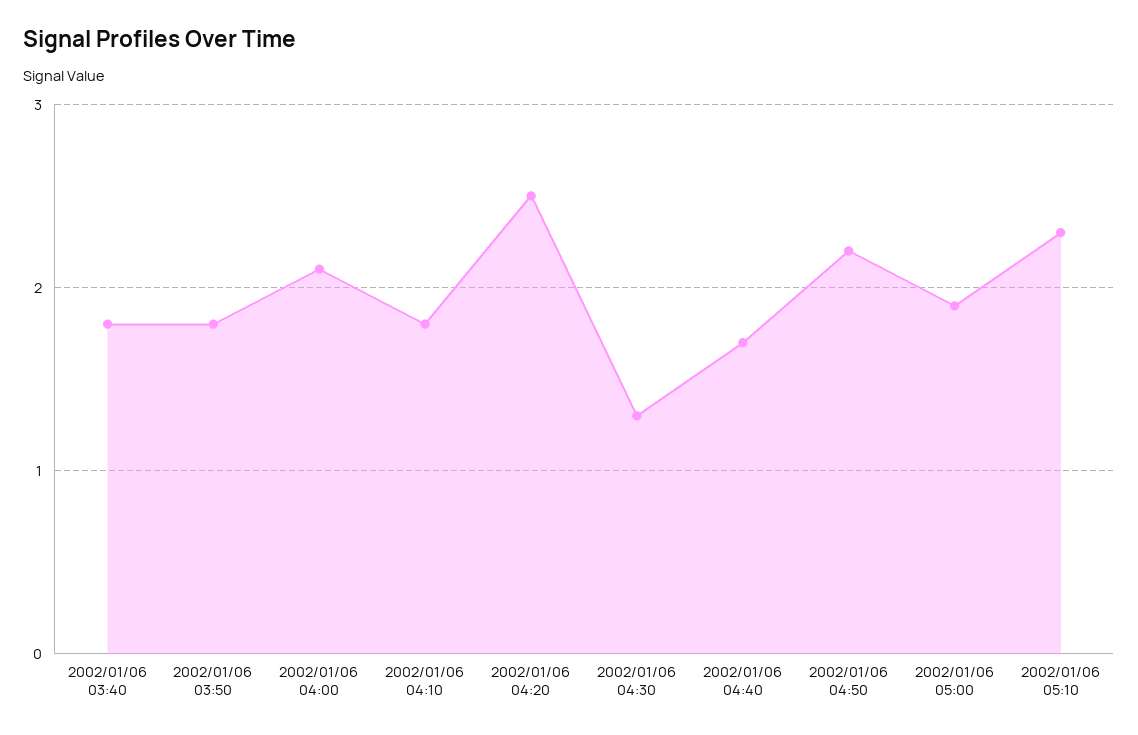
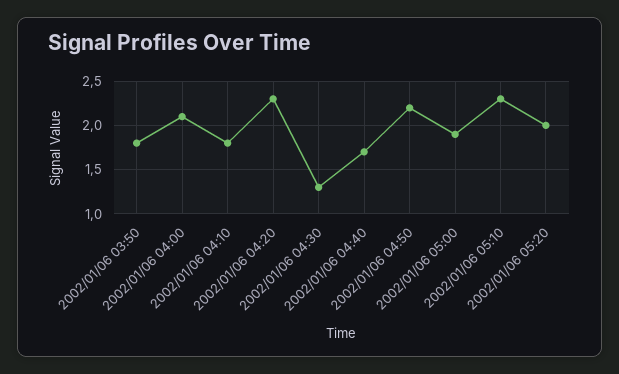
2002/01/06 03:40: 1.8 -> none
2002/01/06 04:20: 2.5 -> 2.3
2002/01/06 05:20: none -> 2

